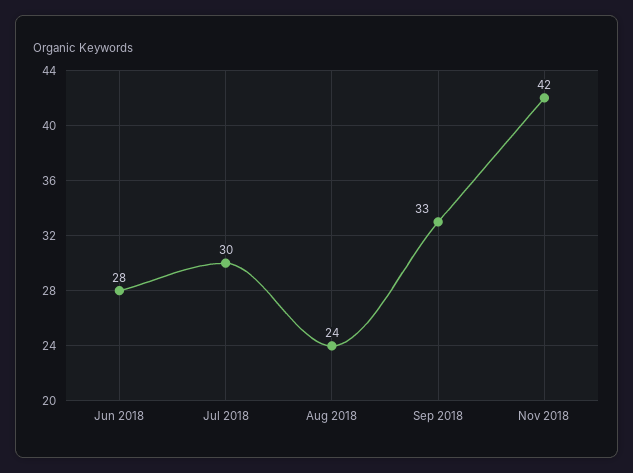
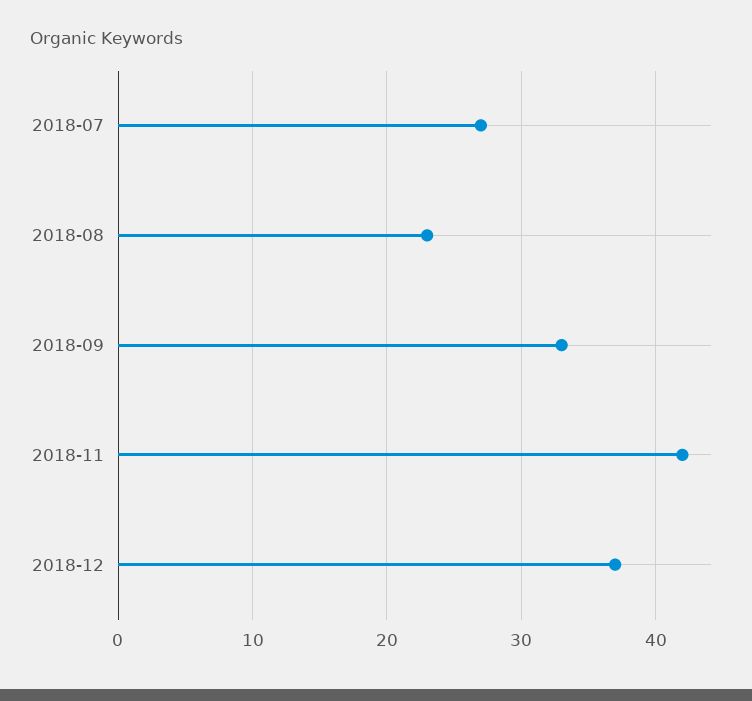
Jun 2018: 28 -> none
Jul 2018: 30 -> 27
Aug 2018: 24 -> 23
2018-12: none -> 37

